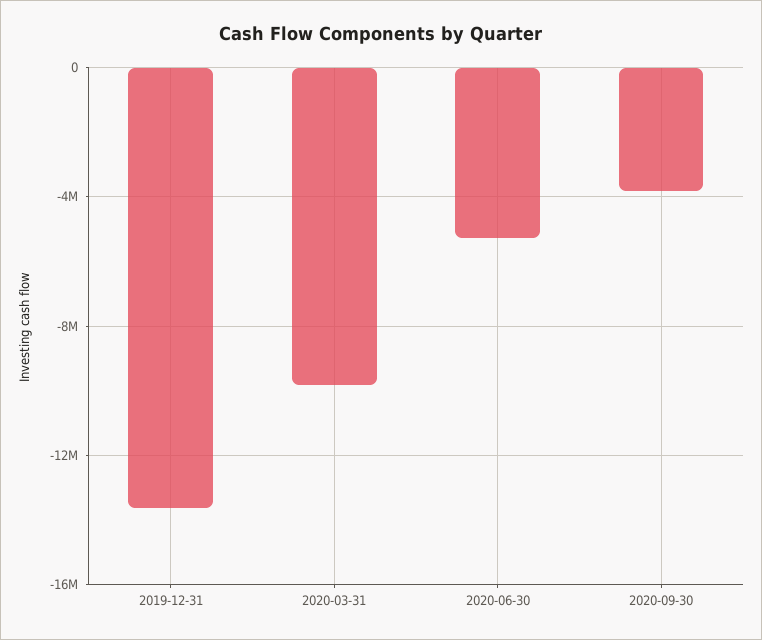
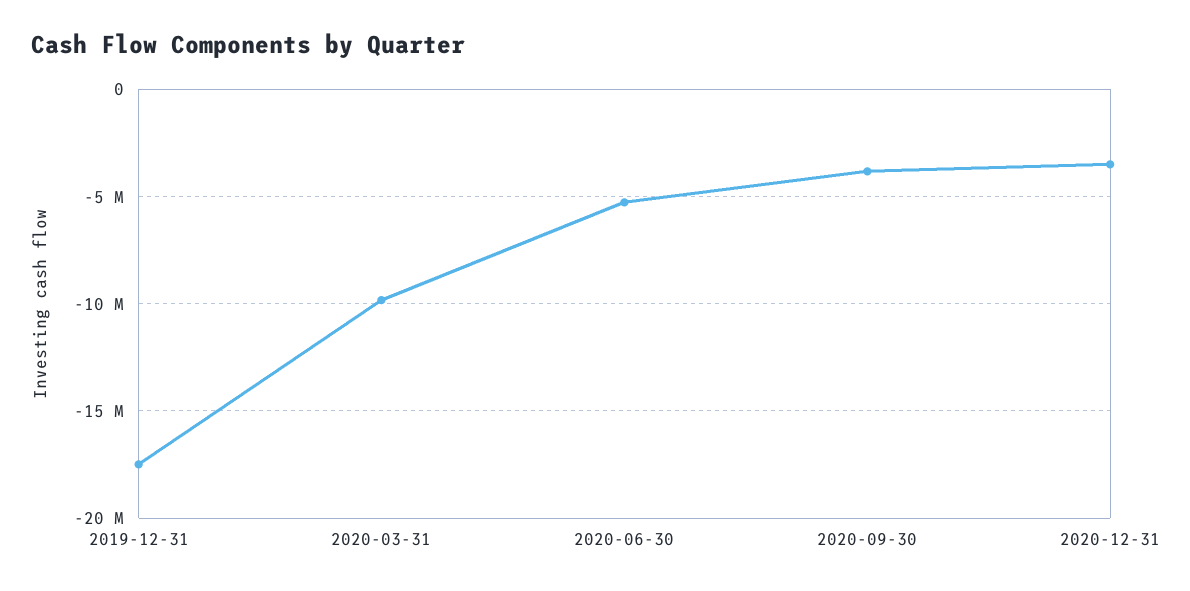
2019-12-31: -13500000 -> -17500000
2020-12-31: none -> -3500000

